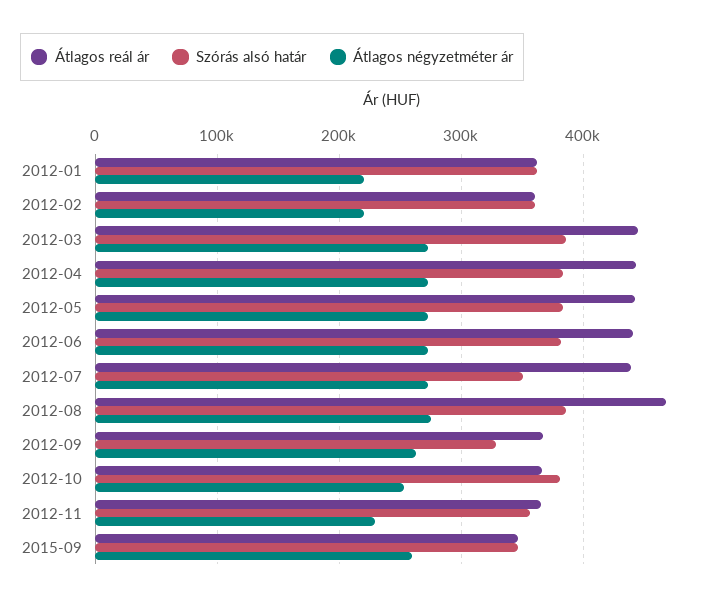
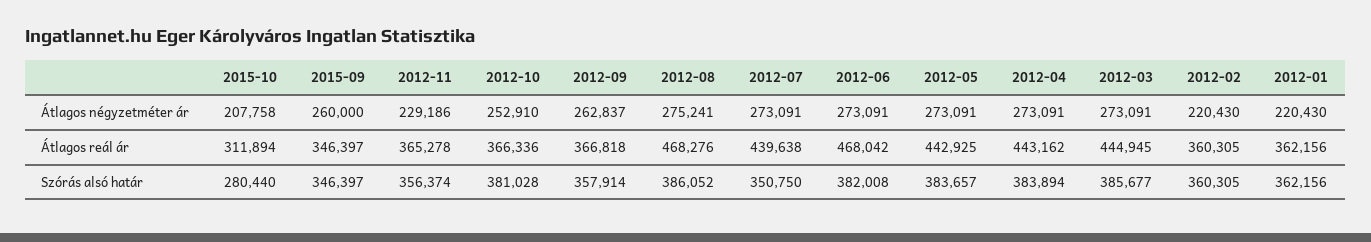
Átlagos reál ár, 2012-06: 440000 -> 468042
Szórás alsó határ, 2012-09: 330000 -> 357914
Átlagos négyzetméter ár, 2015-10: none -> 207758
Átlagos reál ár, 2015-10: none -> 311894
Szórás alsó határ, 2015-10: none -> 280440

